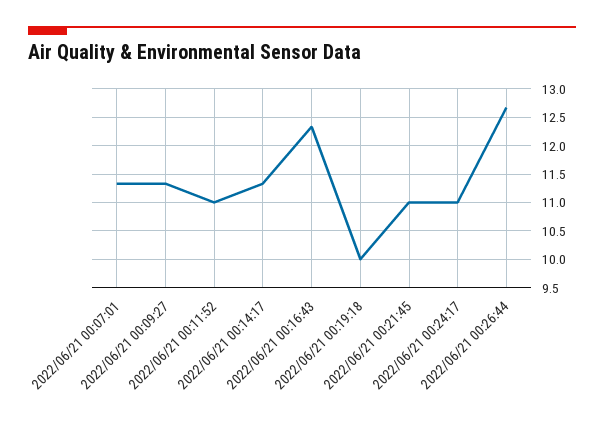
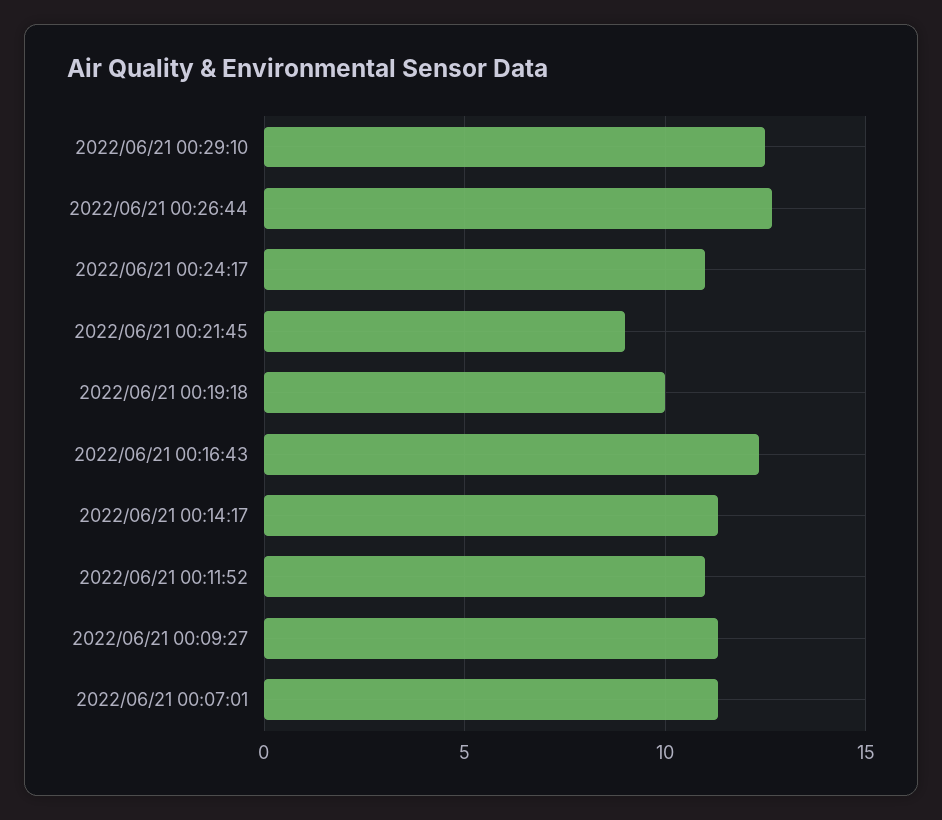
2022/06/21 00:21:45: 11 -> 9
2022/06/21 00:29:10: none -> 12.5

